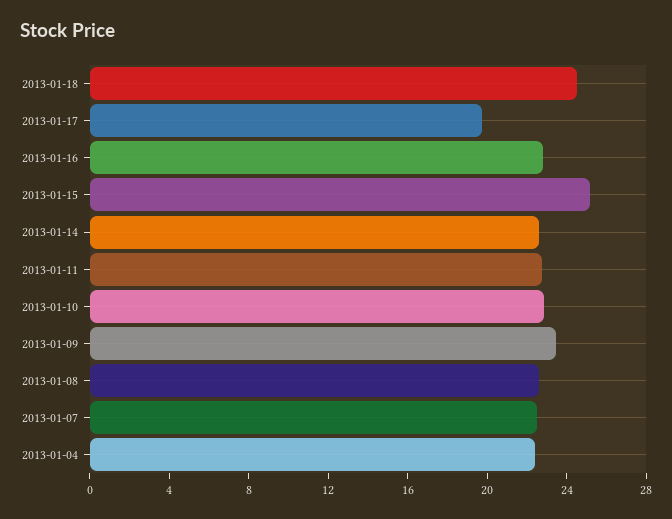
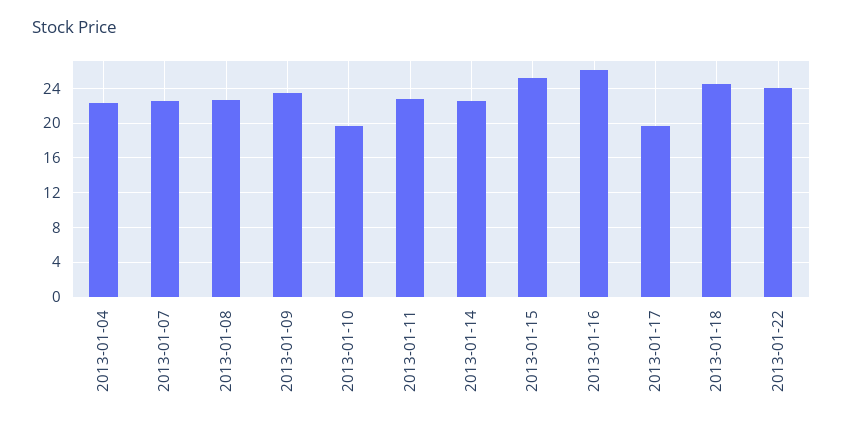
2013-01-16: 23 -> 26
2013-01-10: 23 -> 20
2013-01-22: none -> 24

